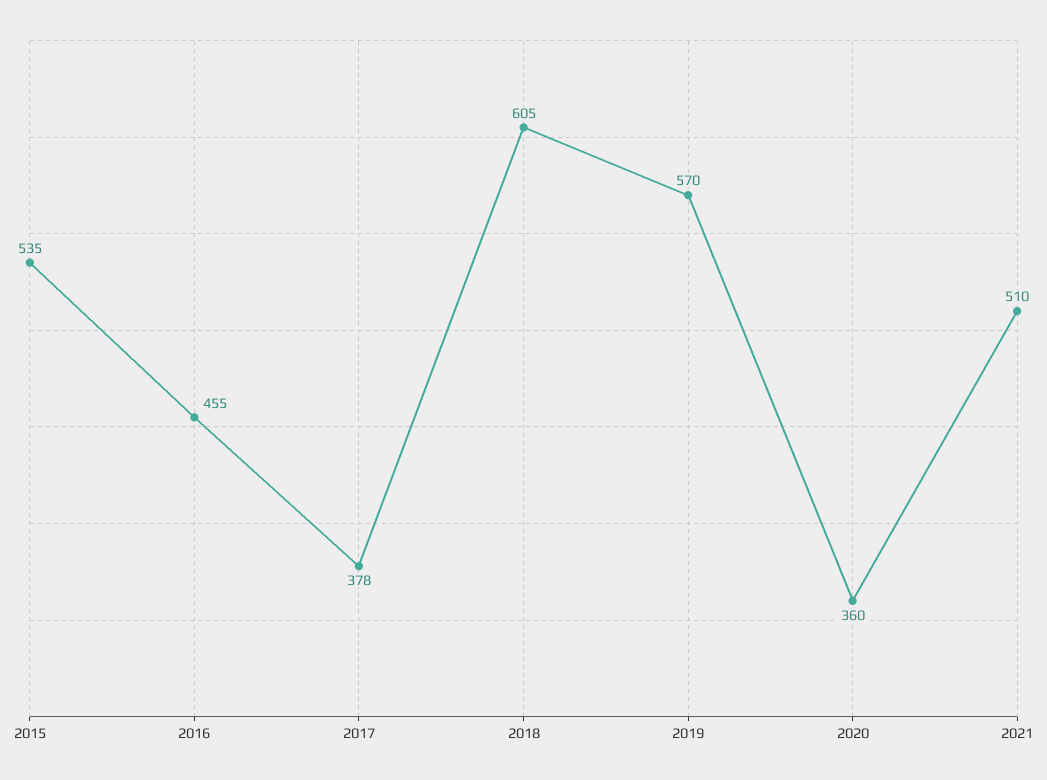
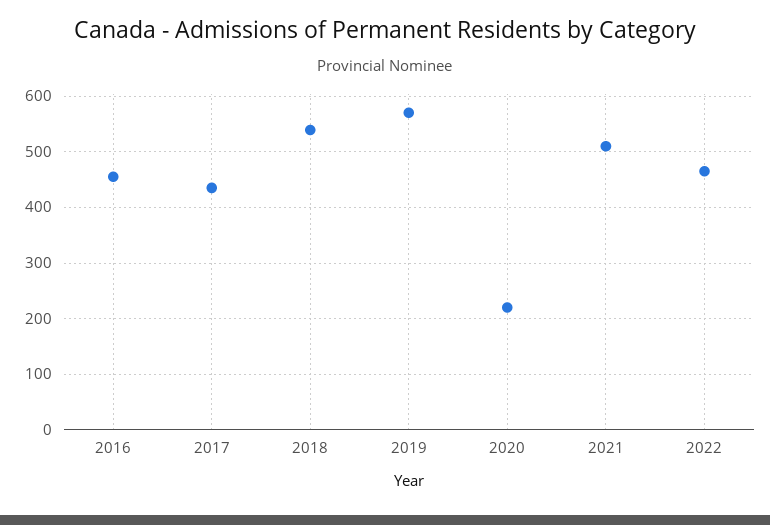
2015: 535 -> none
2017: 378 -> 440
2018: 605 -> 540
2020: 360 -> 220
2022: none -> 460

